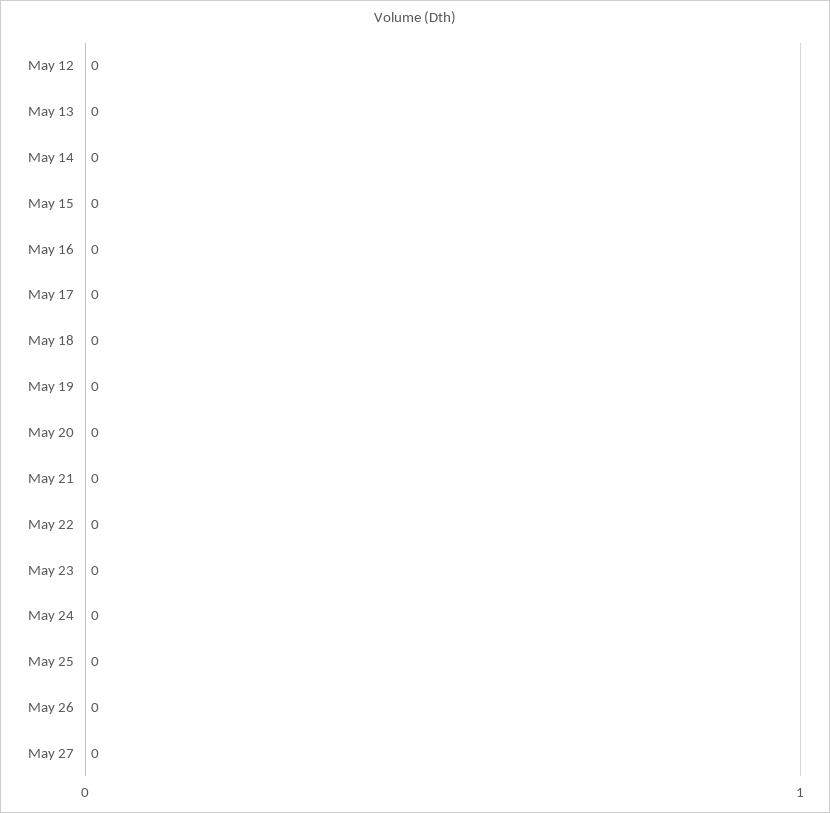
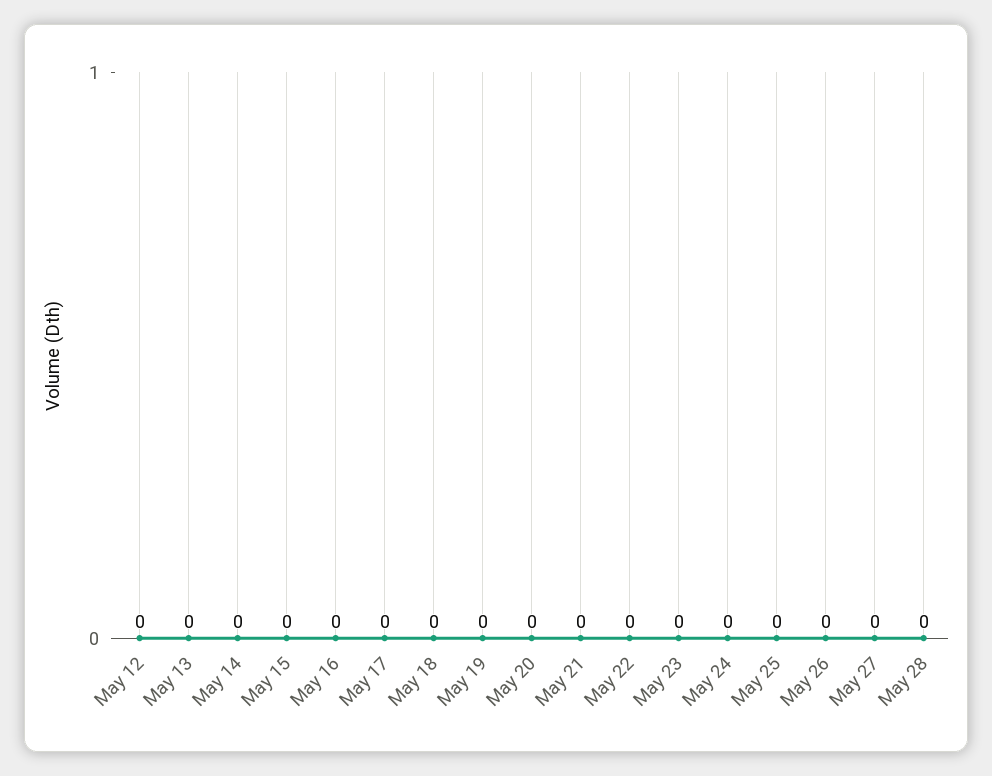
May 28: none -> 0

